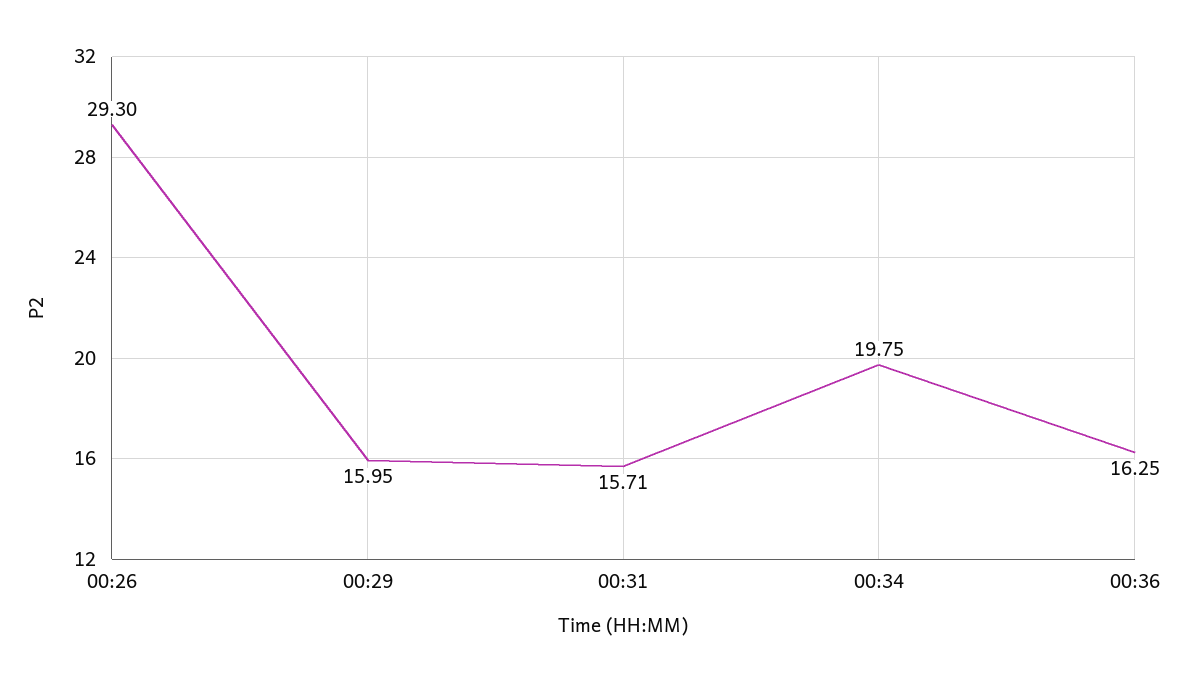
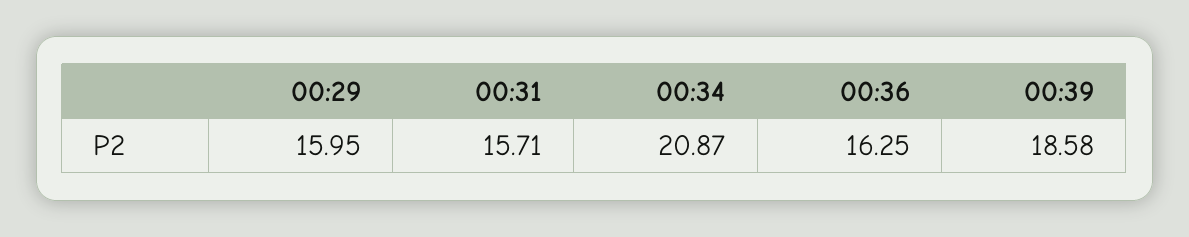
00:26: 29.3 -> none
00:34: 19.75 -> 20.87
00:39: none -> 18.58

